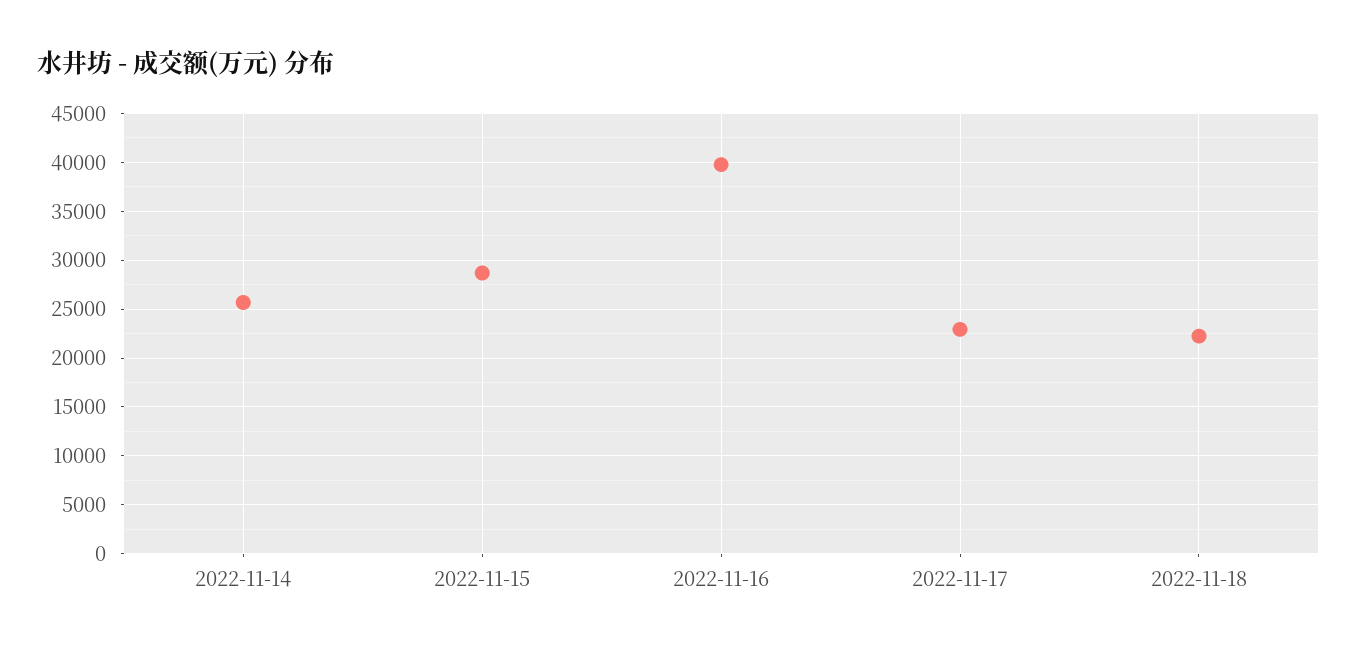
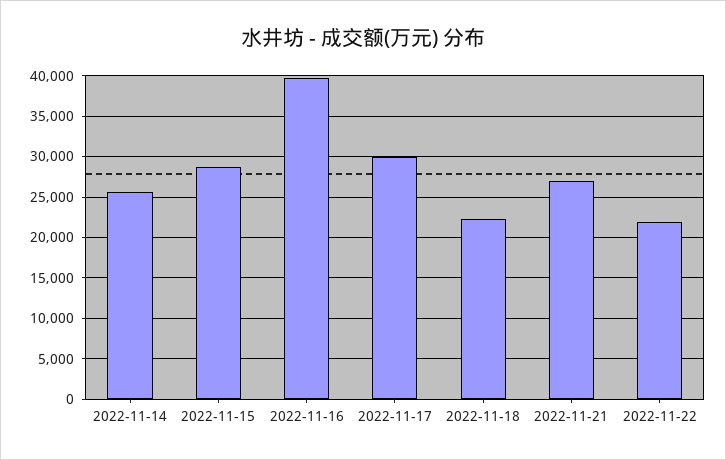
2022-11-17: 23000 -> 30000
2022-11-21: none -> 27000
2022-11-22: none -> 22000

